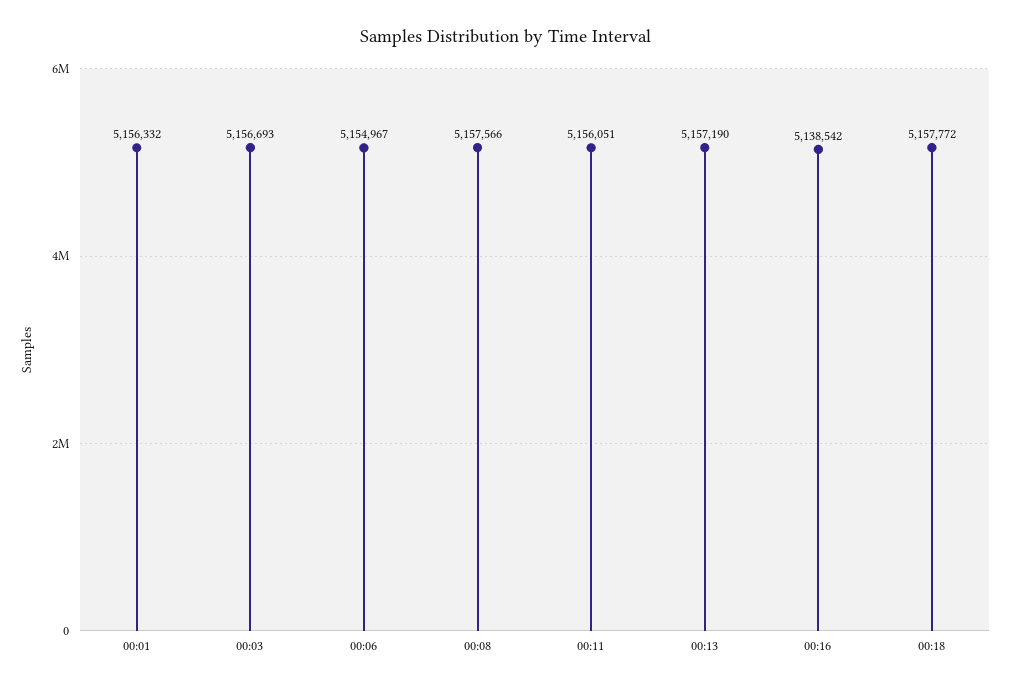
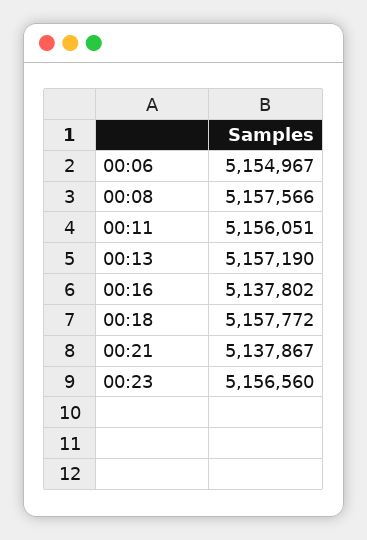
00:01: 5156332 -> none
00:03: 5156693 -> none
00:16: 5138542 -> 5137802
00:21: none -> 5137867
00:23: none -> 5156560

